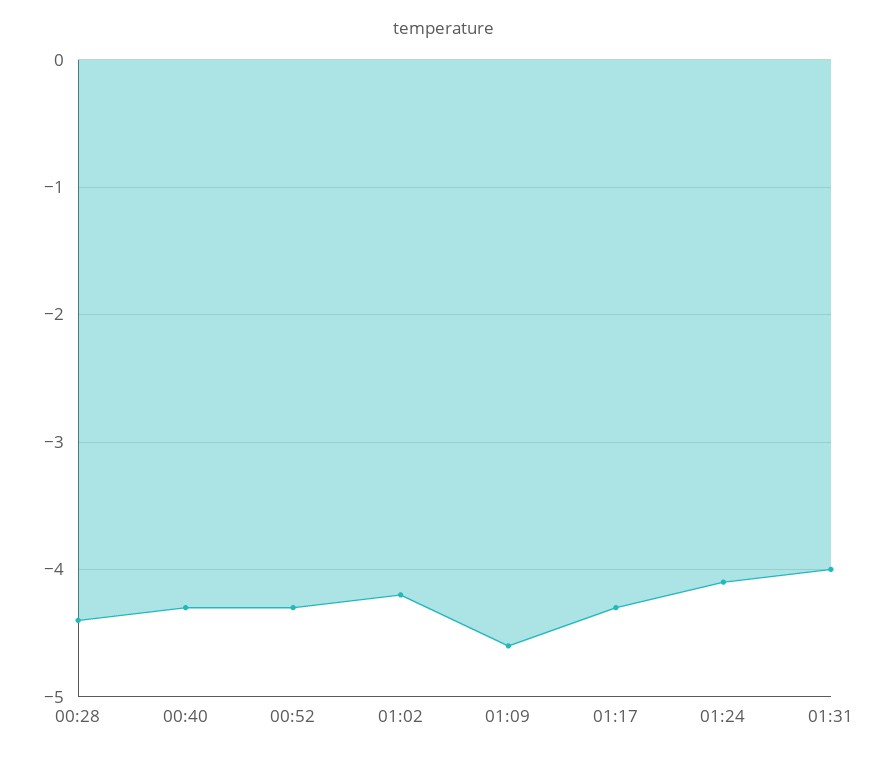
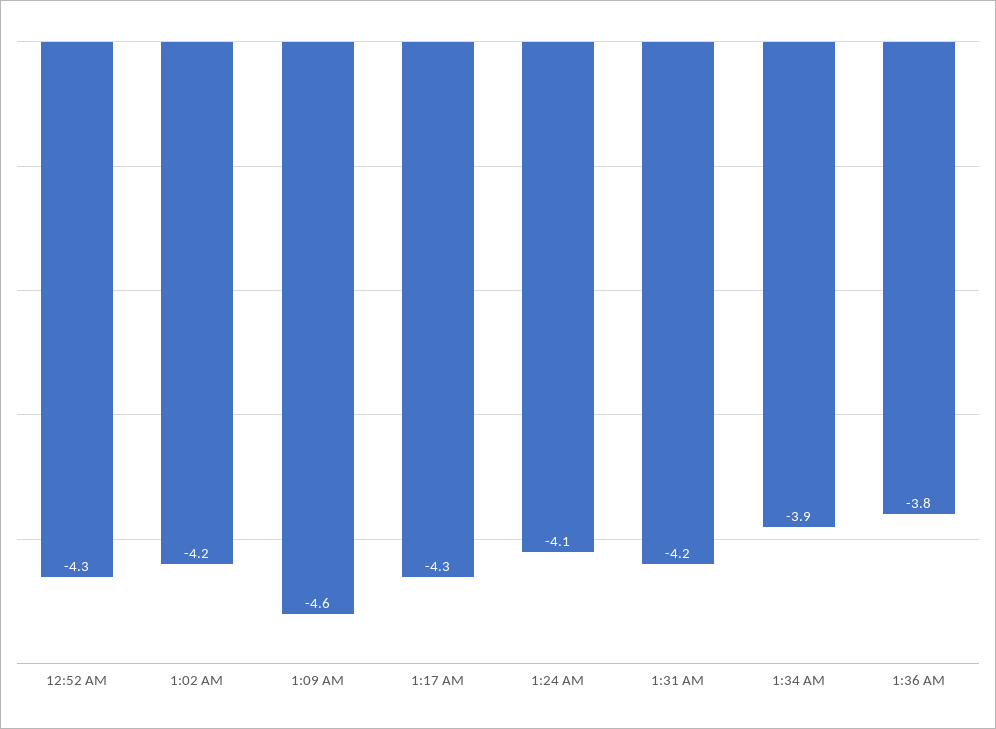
00:28: -4.4 -> none
00:40: -4.3 -> none
01:31: -4 -> -4.2
1:34 AM: none -> -3.9
1:36 AM: none -> -3.8

